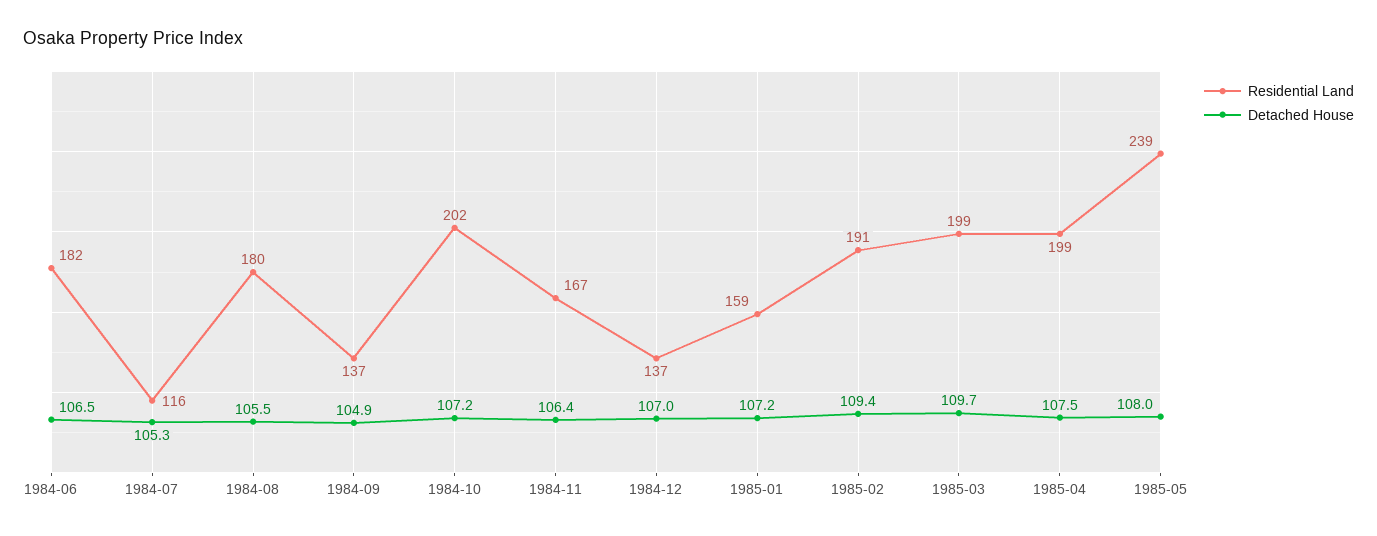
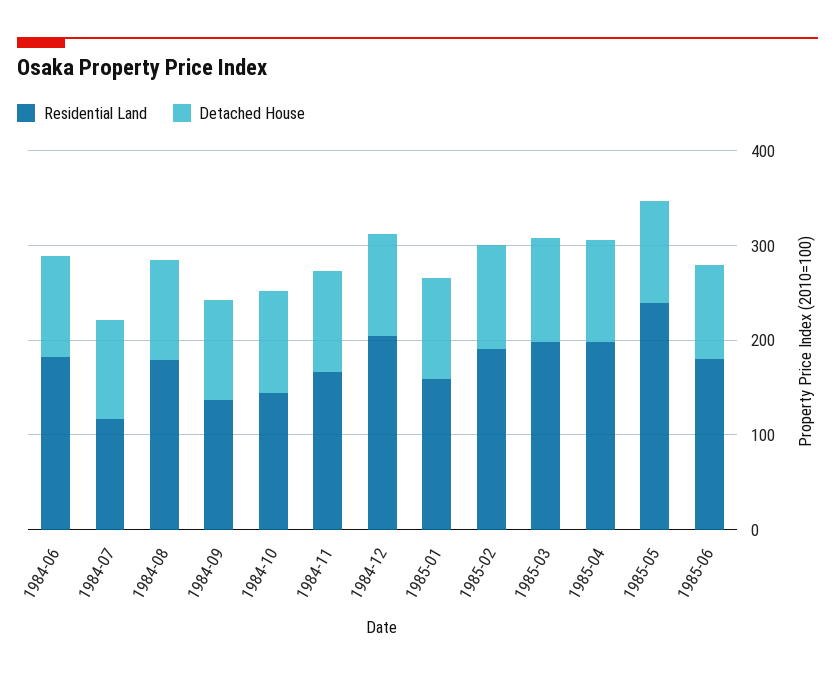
Residential Land, 1984-10: 202 -> 140
Residential Land, 1984-12: 137 -> 200
Residential Land, 1985-06: none -> 180
Detached House, 1985-06: none -> 100

